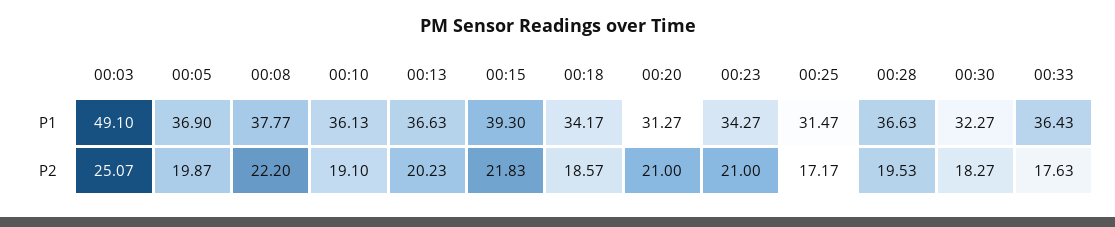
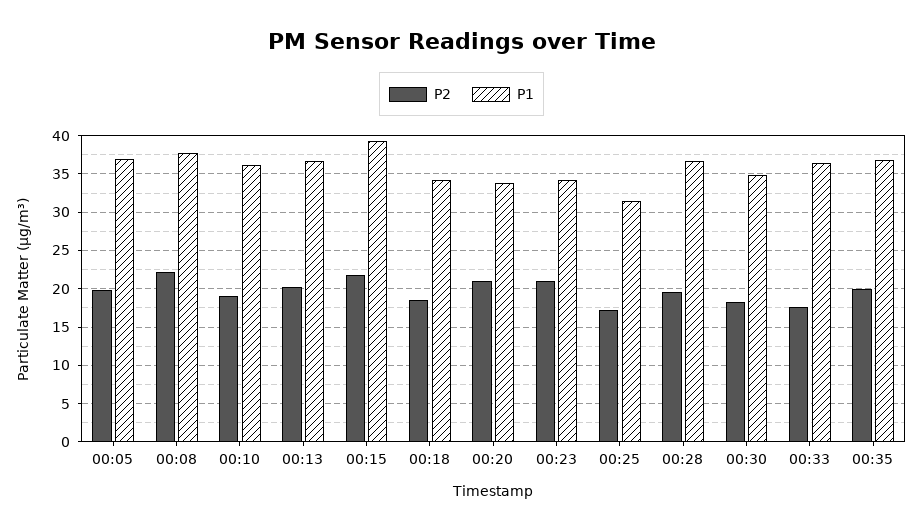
P1, 00:03: 49.1 -> none
P1, 00:20: 31.27 -> 34
P1, 00:30: 32.27 -> 35
P2, 00:03: 25.07 -> none
P2, 00:35: none -> 20
P1, 00:35: none -> 37

